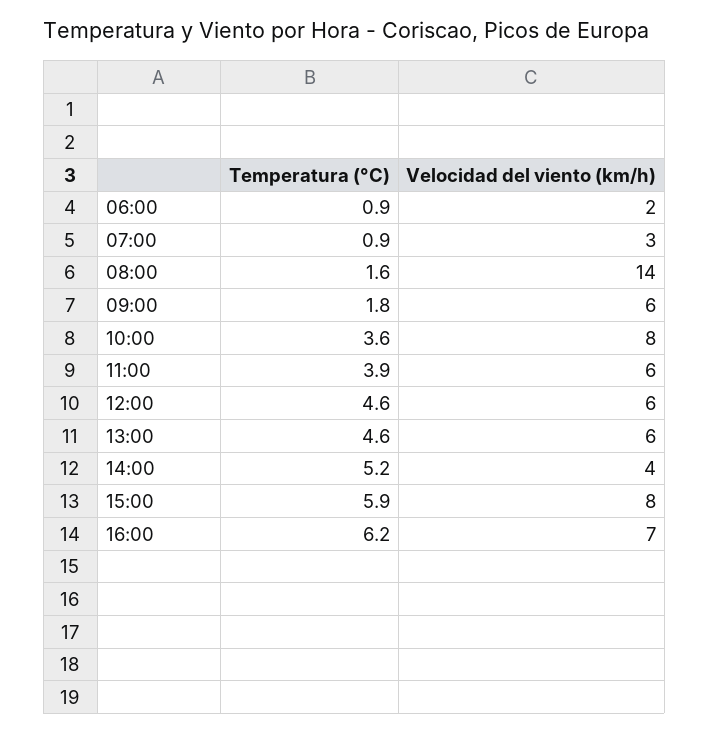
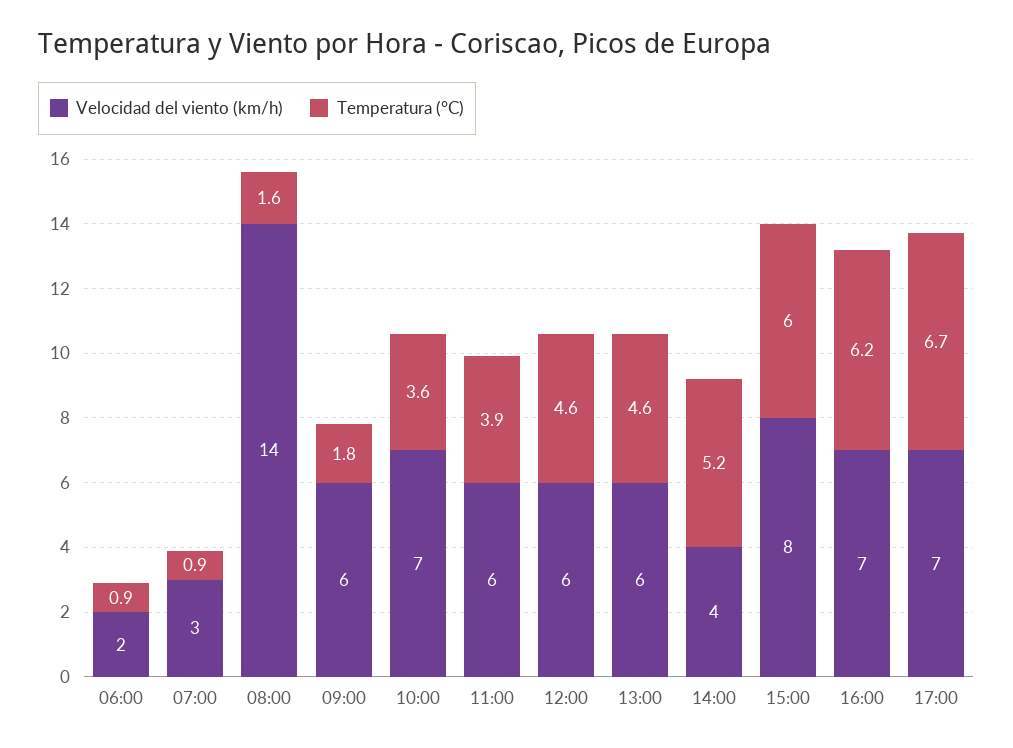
Velocidad del viento (km/h), 10:00: 8 -> 7
Temperatura (°C), 15:00: 5.9 -> 6
Velocidad del viento (km/h), 17:00: none -> 7
Temperatura (°C), 17:00: none -> 6.7

